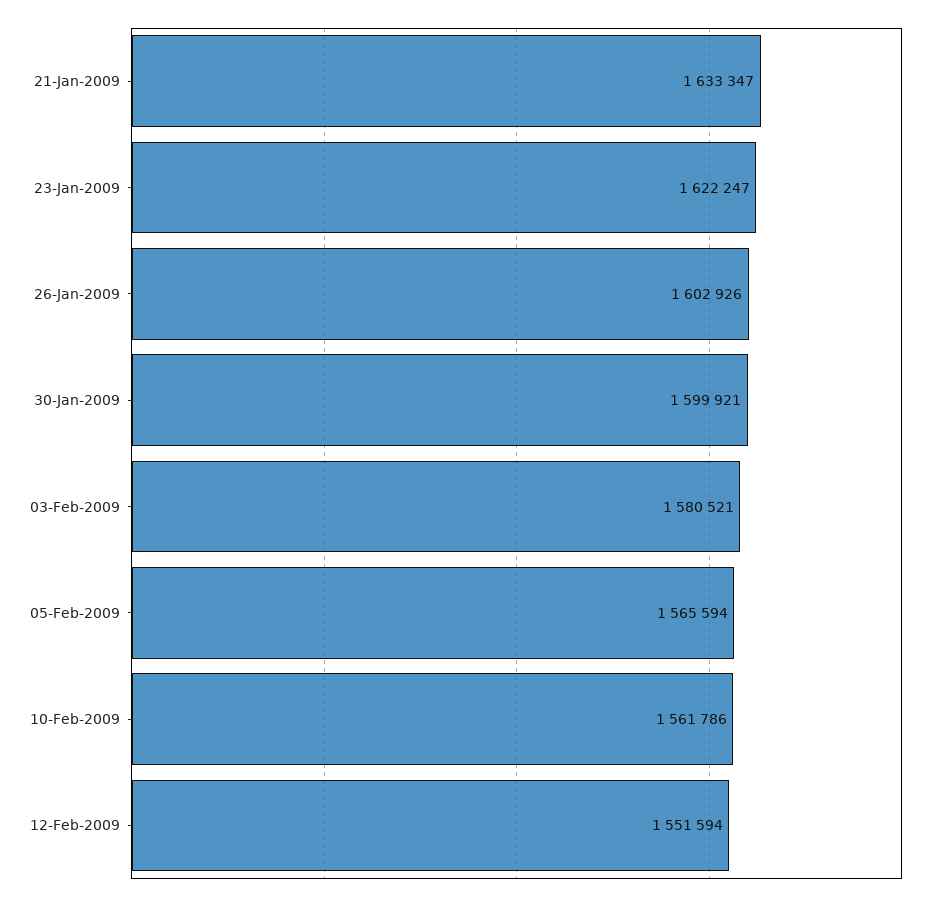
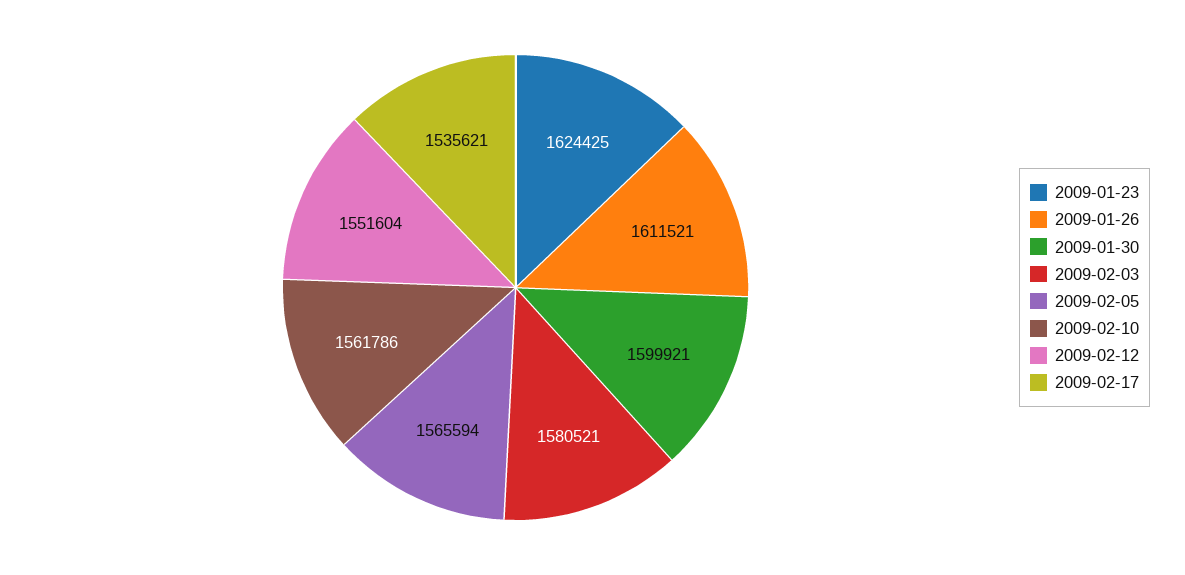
21-Jan-2009: 1633347 -> none
23-Jan-2009: 1622247 -> 1624425
26-Jan-2009: 1602926 -> 1611521
12-Feb-2009: 1551594 -> 1551604
2009-02-17: none -> 1535621

